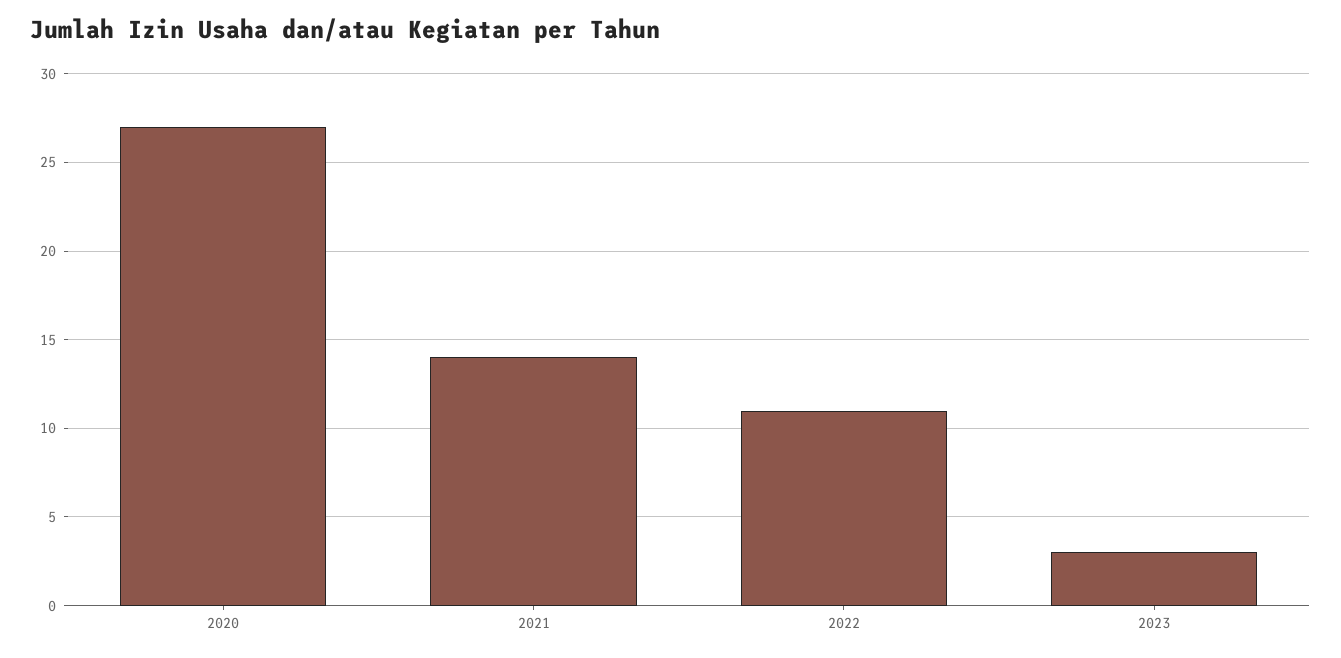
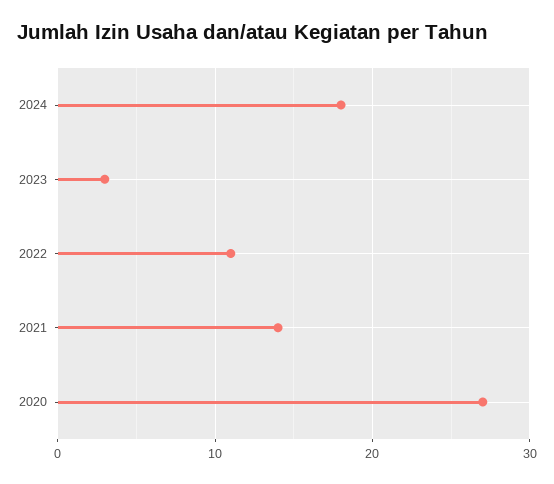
2024: none -> 18

